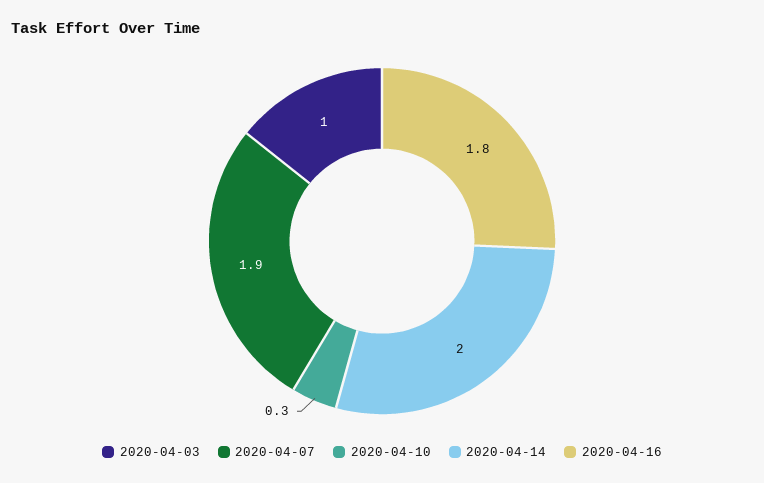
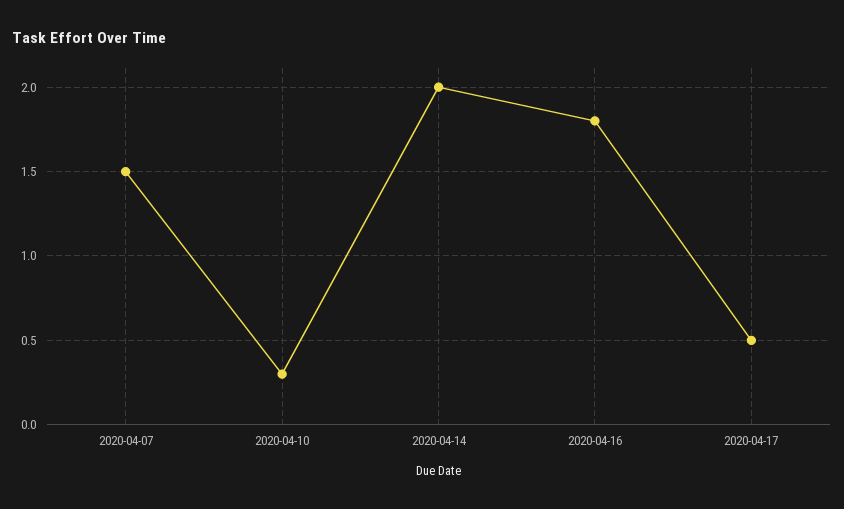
2020-04-03: 1 -> none
2020-04-07: 1.9 -> 1.5
2020-04-17: none -> 0.5

